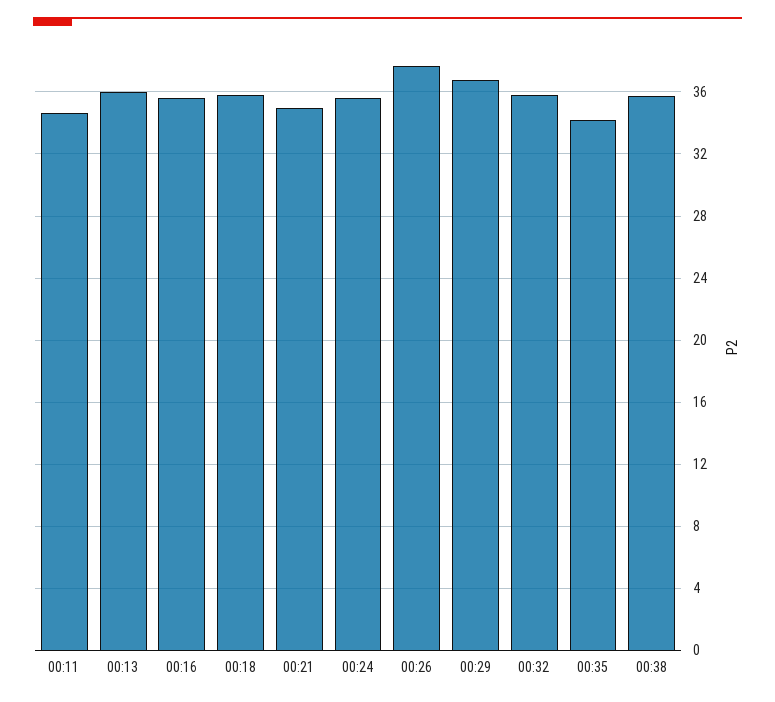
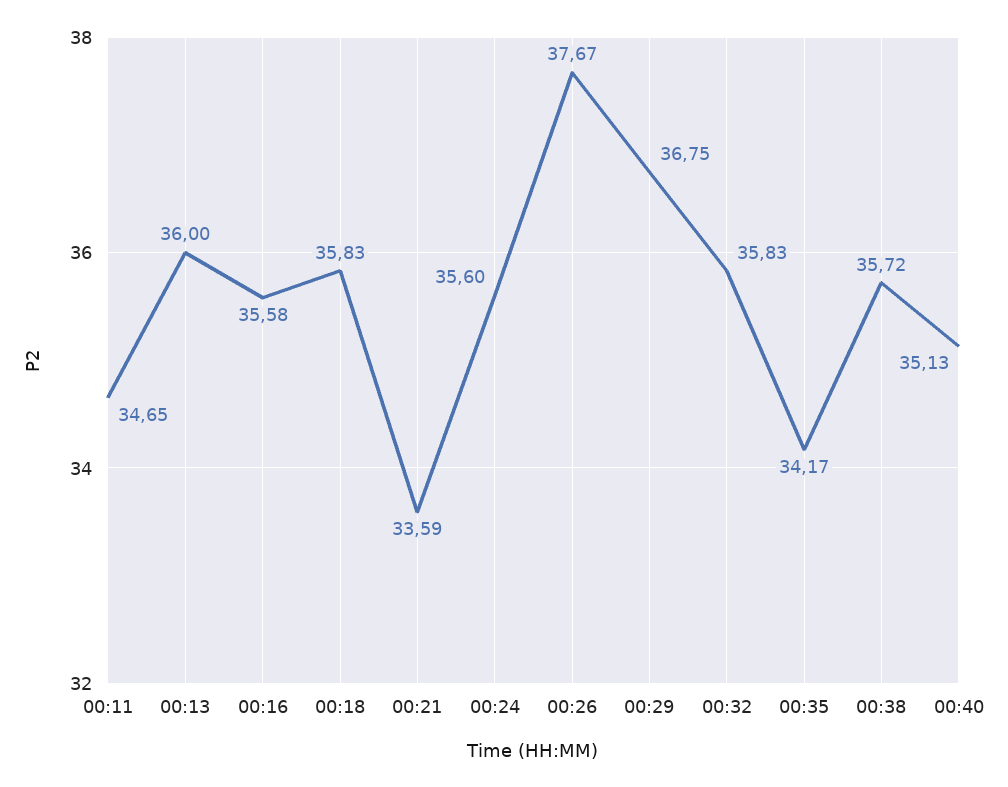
00:21: 35 -> 33.59
00:40: none -> 35.13

